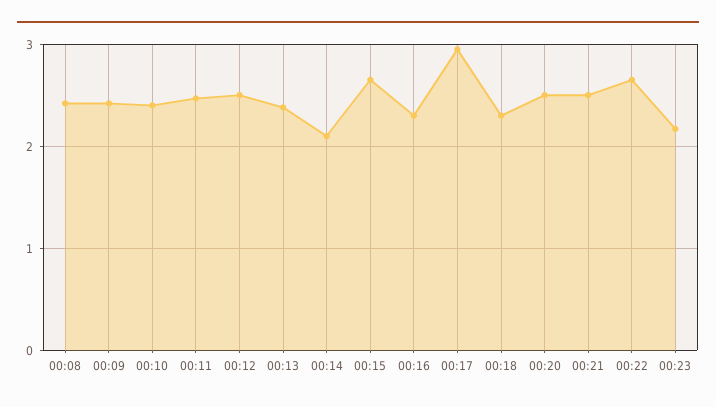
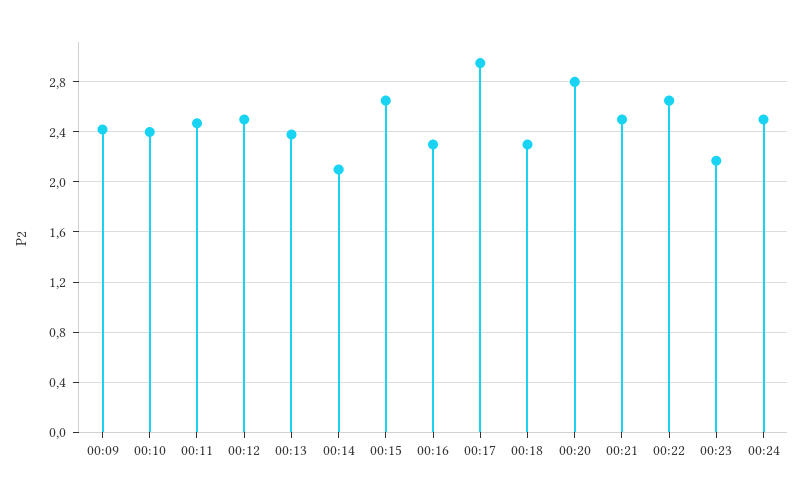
00:08: 2.4 -> none
00:20: 2.5 -> 2.8
00:24: none -> 2.5

